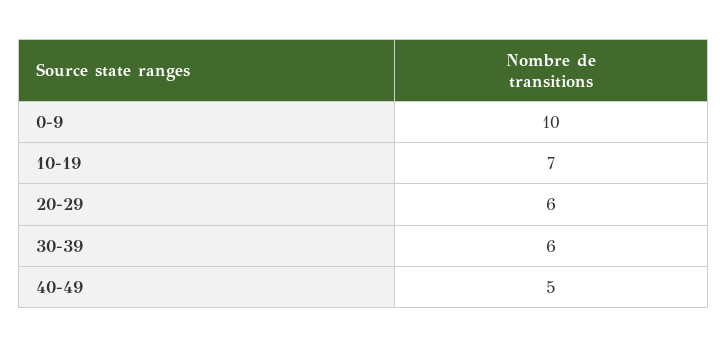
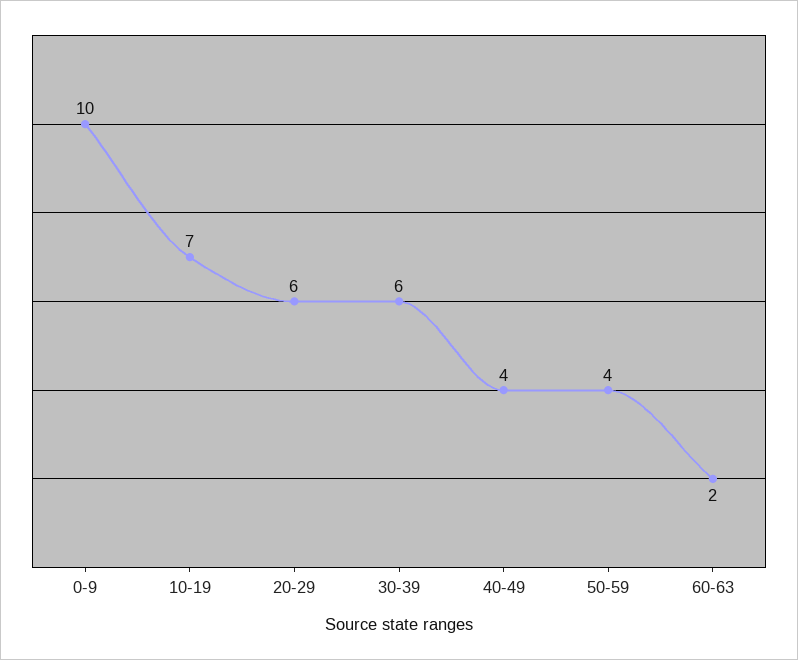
40-49: 5 -> 4
50-59: none -> 4
60-63: none -> 2

